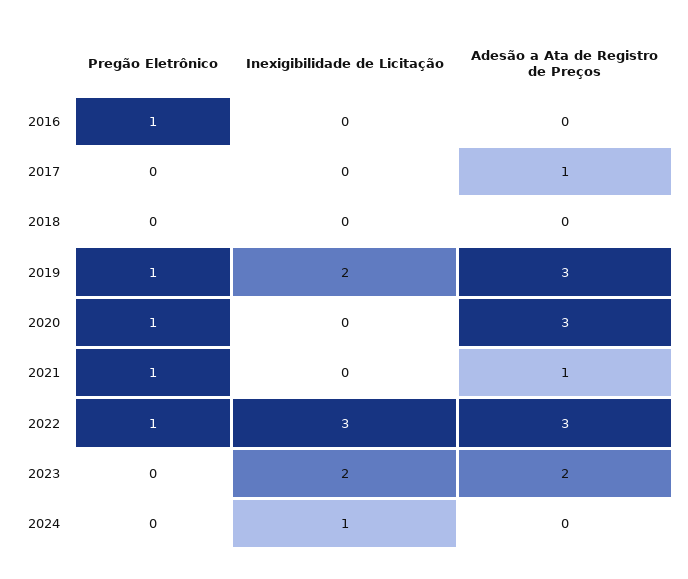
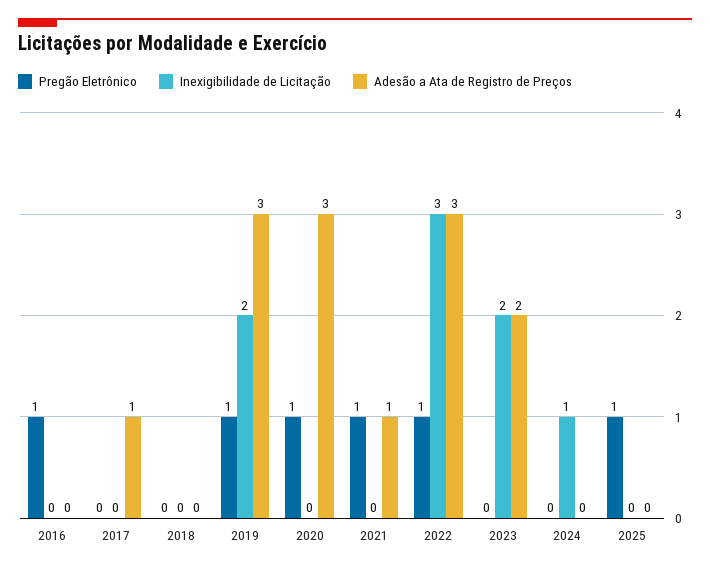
Pregão Eletrônico, 2025: none -> 1
Inexigibilidade de Licitação, 2025: none -> 0
Adesão a Ata de Registro de Preços, 2025: none -> 0

